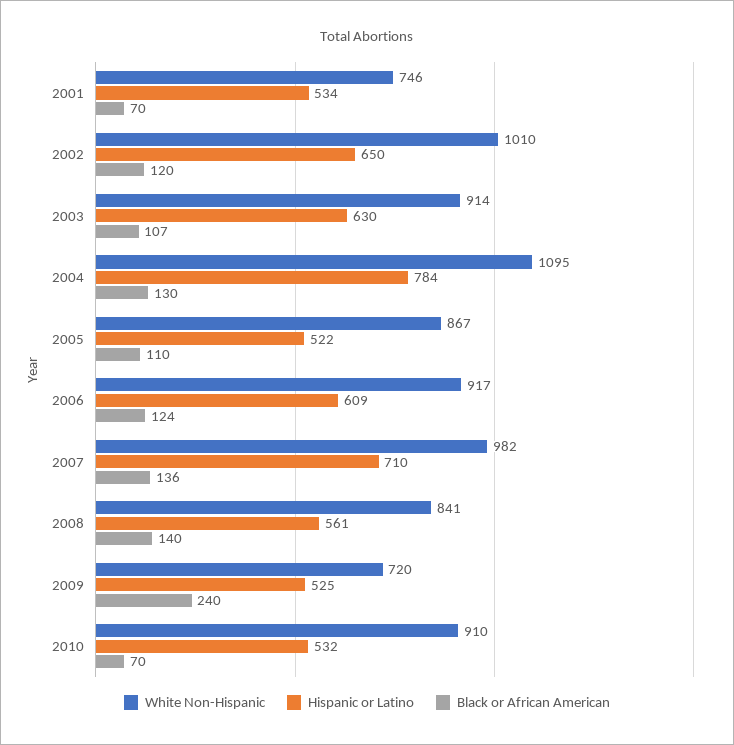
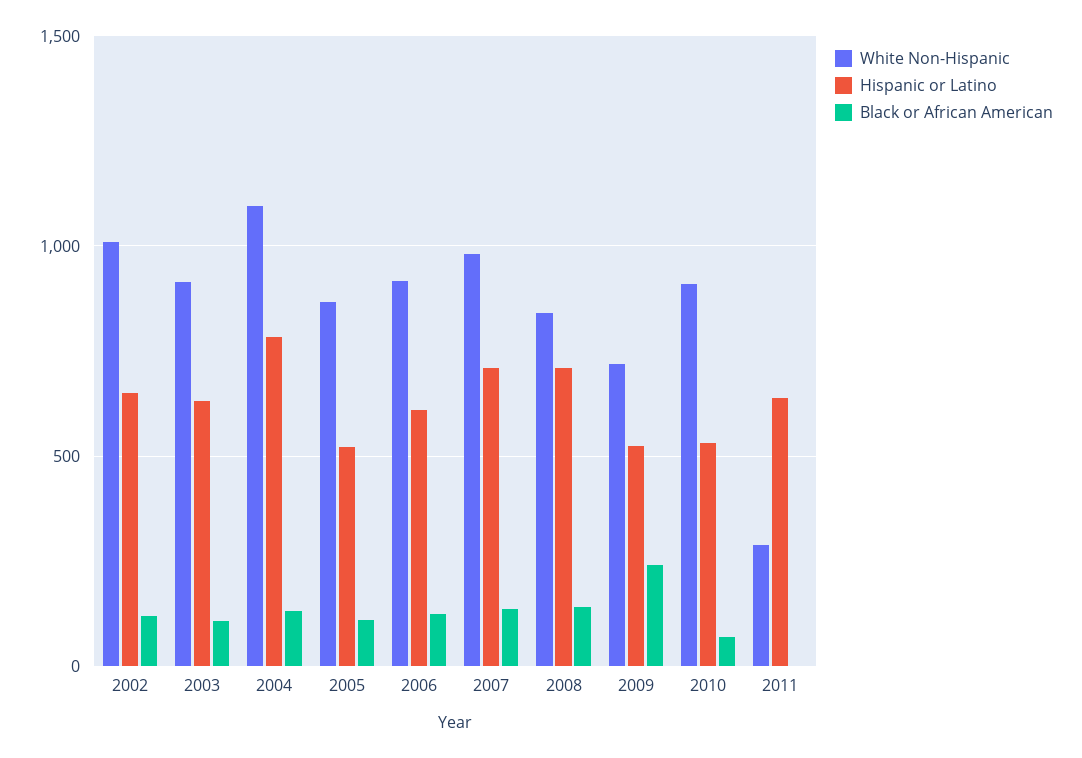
White Non-Hispanic, 2001: 746 -> none
Hispanic or Latino, 2001: 534 -> none
Black or African American, 2001: 70 -> none
Hispanic or Latino, 2008: 561 -> 700
White Non-Hispanic, 2011: none -> 300
Hispanic or Latino, 2011: none -> 650
Black or African American, 2011: none -> 0

